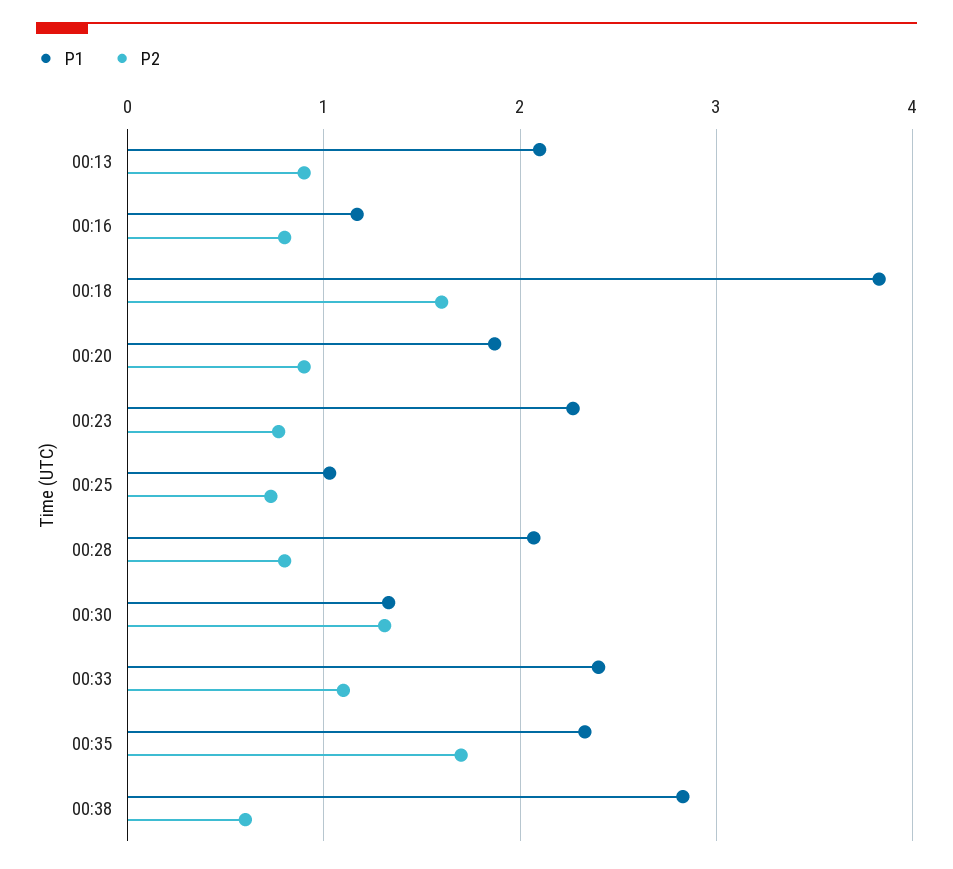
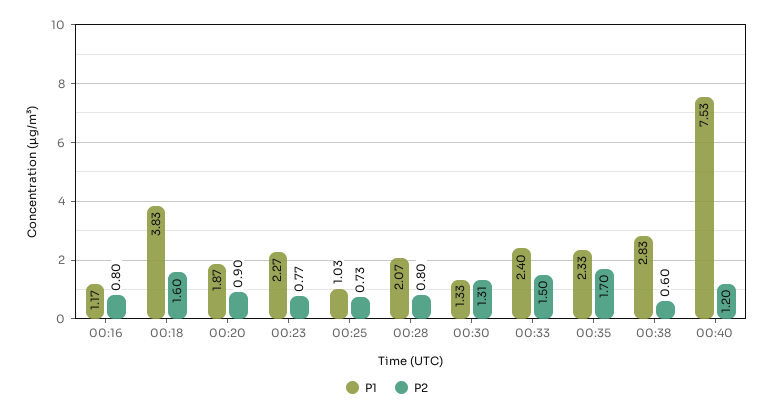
P1, 00:13: 2.1 -> none
P2, 00:13: 0.9 -> none
P2, 00:33: 1.1 -> 1.5
P1, 00:40: none -> 7.53
P2, 00:40: none -> 1.2

